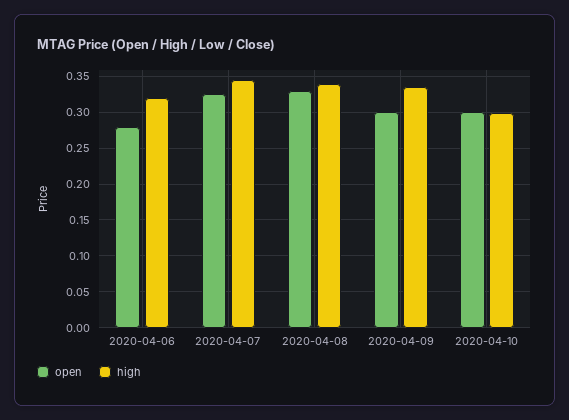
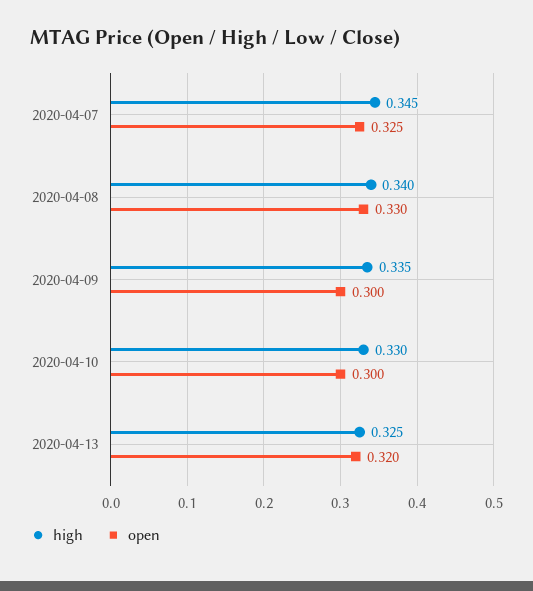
open, 2020-04-06: 0.28 -> none
high, 2020-04-06: 0.32 -> none
high, 2020-04-10: 0.3 -> 0.33
high, 2020-04-13: none -> 0.325
open, 2020-04-13: none -> 0.32

